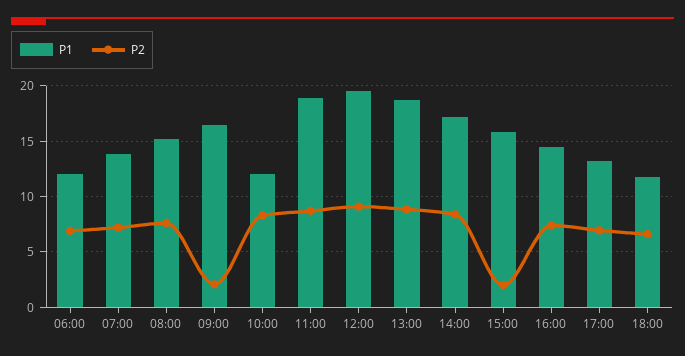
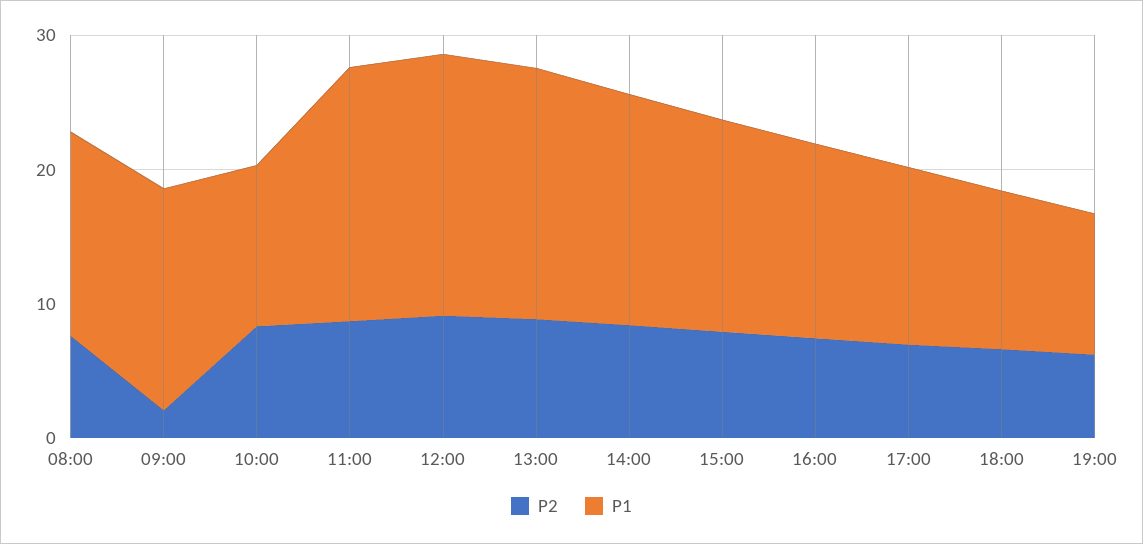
P1, 06:00: 12 -> none
P2, 06:00: 7 -> none
P1, 07:00: 14 -> none
P2, 07:00: 7 -> none
P2, 15:00: 2 -> 8
P2, 19:00: none -> 6
P1, 19:00: none -> 10

